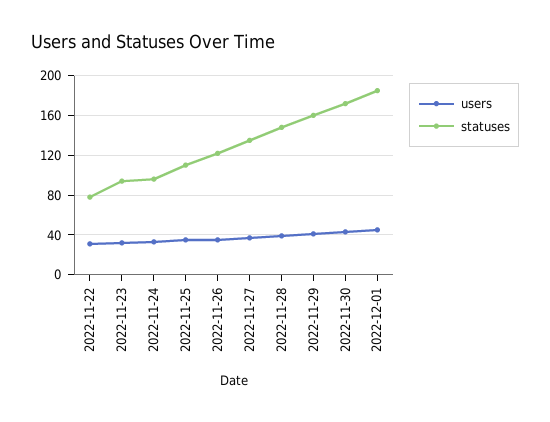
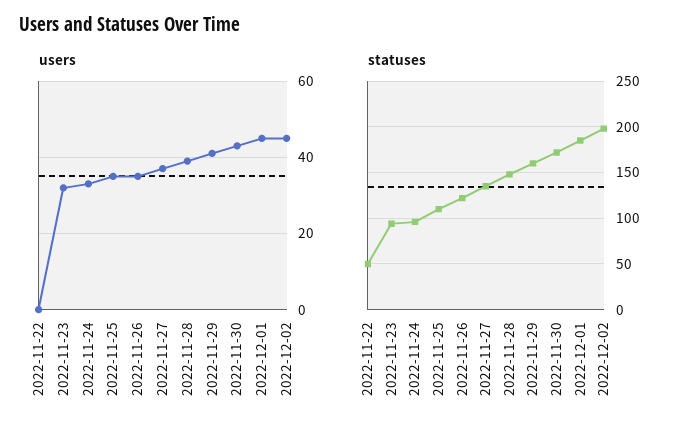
users, 2022-11-22: 30 -> 0
statuses, 2022-11-22: 80 -> 50
users, 2022-12-02: none -> 45
statuses, 2022-12-02: none -> 200

